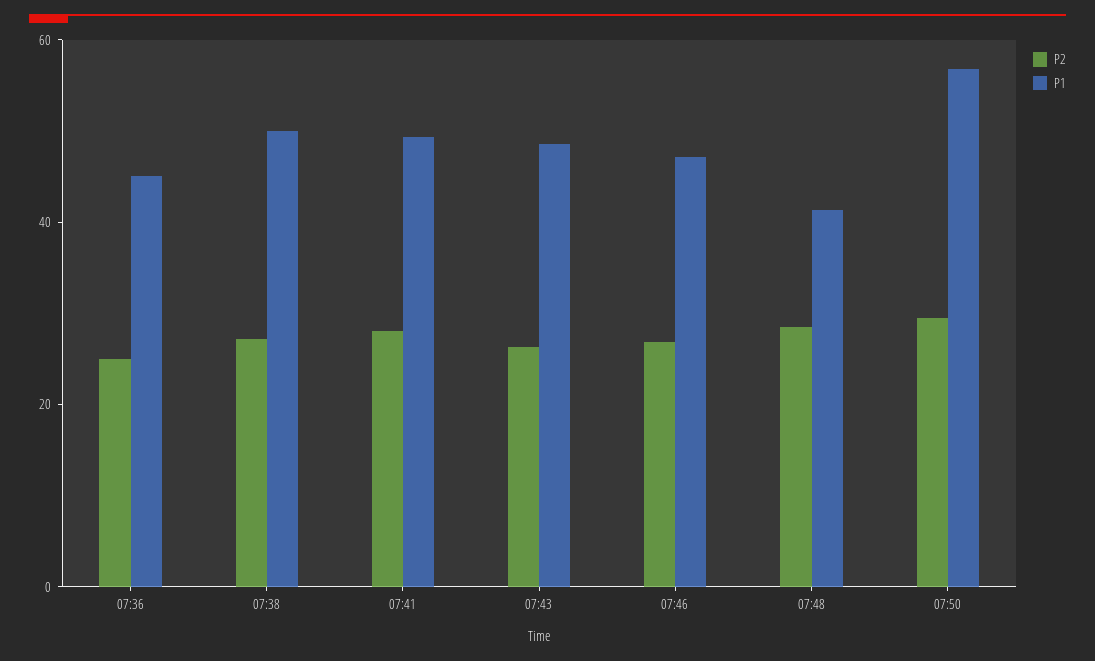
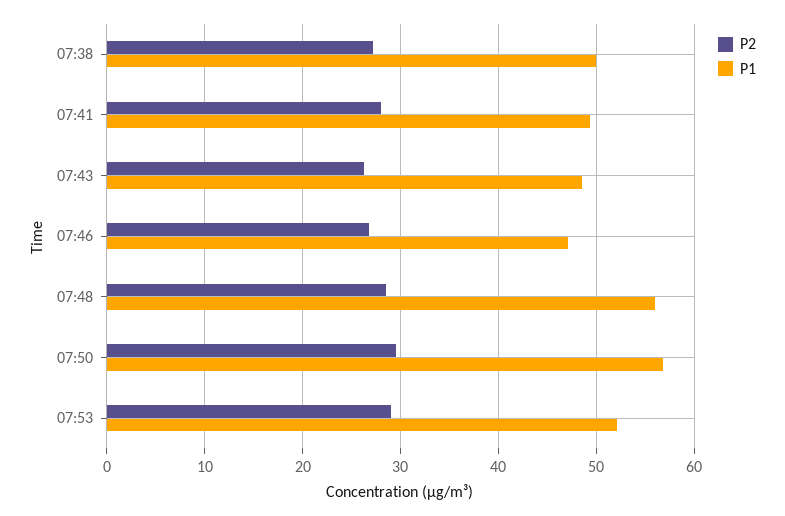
P2, 07:36: 25 -> none
P1, 07:36: 45 -> none
P1, 07:48: 40 -> 56
P2, 07:53: none -> 29
P1, 07:53: none -> 52

